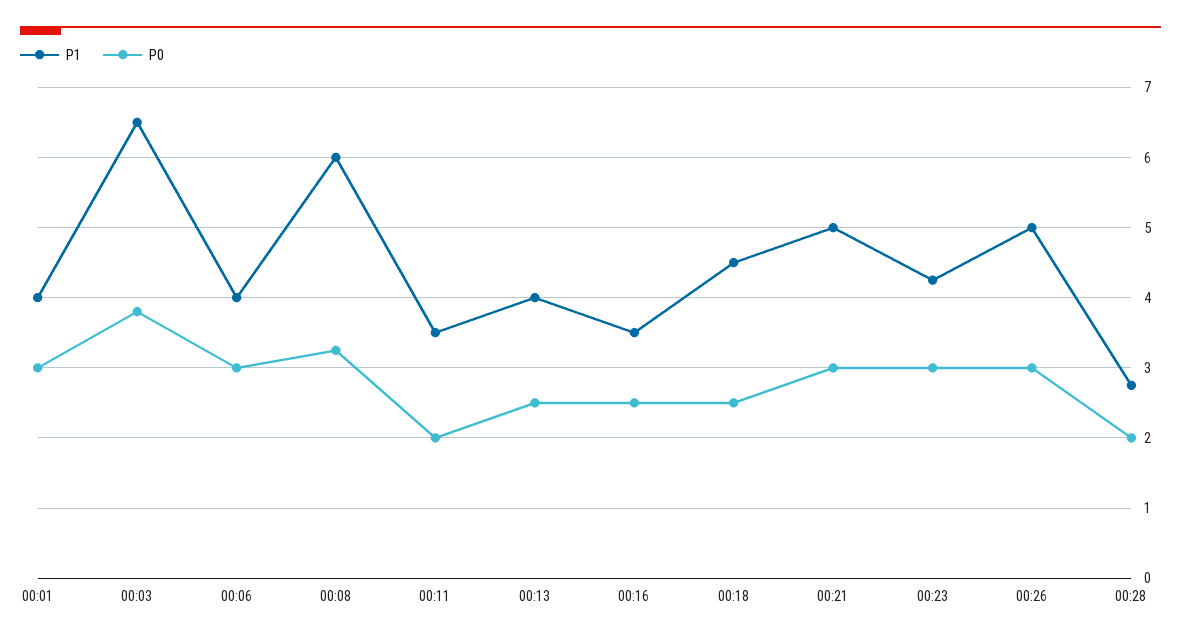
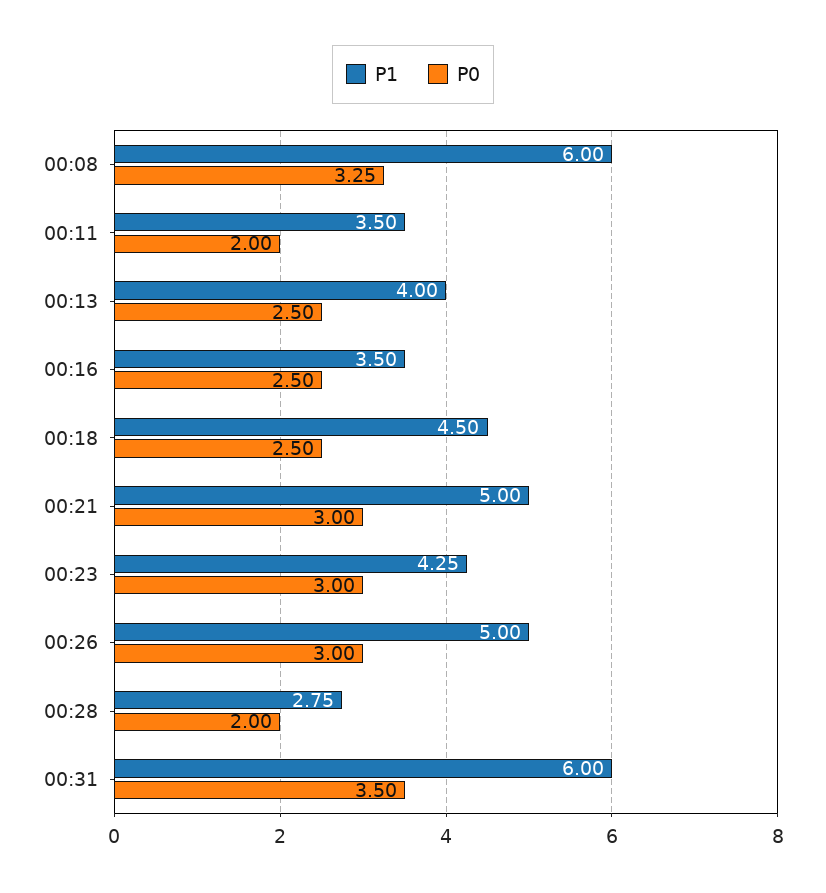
P1, 00:01: 4 -> none
P0, 00:01: 3 -> none
P1, 00:03: 6.5 -> none
P0, 00:03: 3.8 -> none
P1, 00:06: 4 -> none
P0, 00:06: 3 -> none
P1, 00:31: none -> 6
P0, 00:31: none -> 3.5

